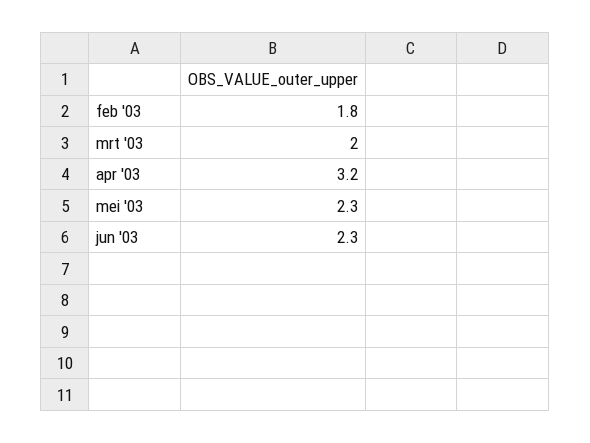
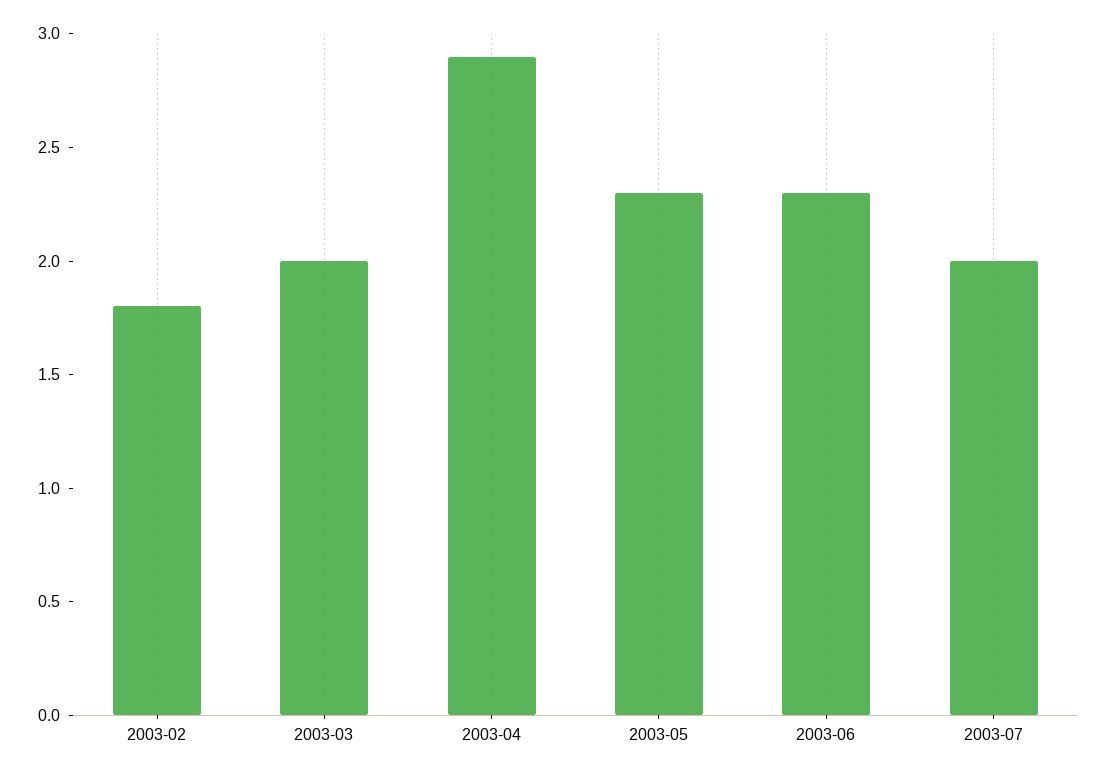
apr '03: 3.2 -> 2.9
2003-07: none -> 2

